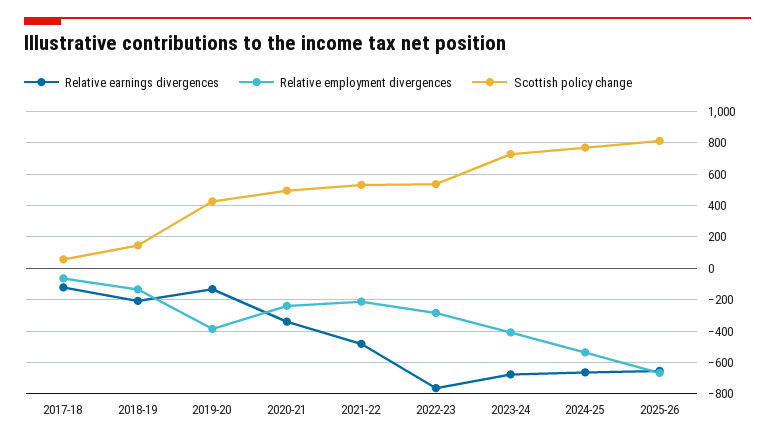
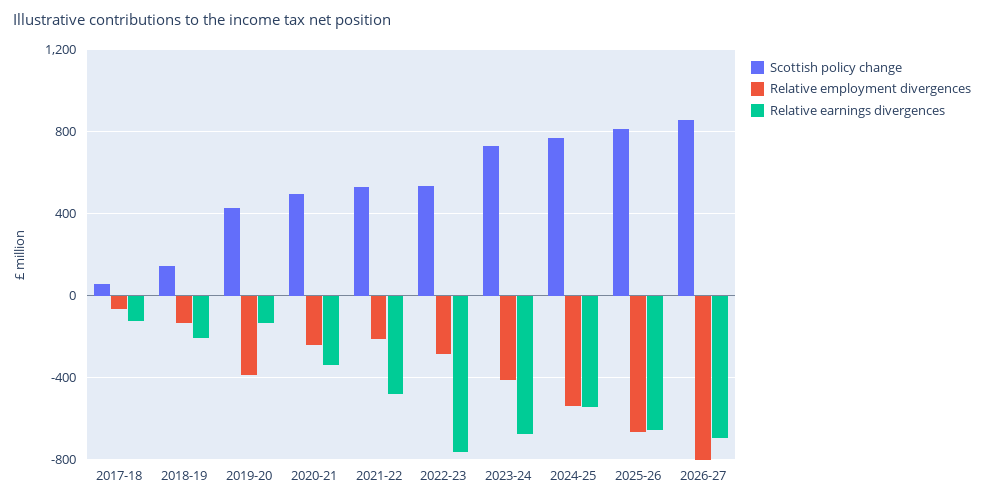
Relative earnings divergences, 2024-25: -650 -> -550
Scottish policy change, 2026-27: none -> 850
Relative employment divergences, 2026-27: none -> -800
Relative earnings divergences, 2026-27: none -> -700

